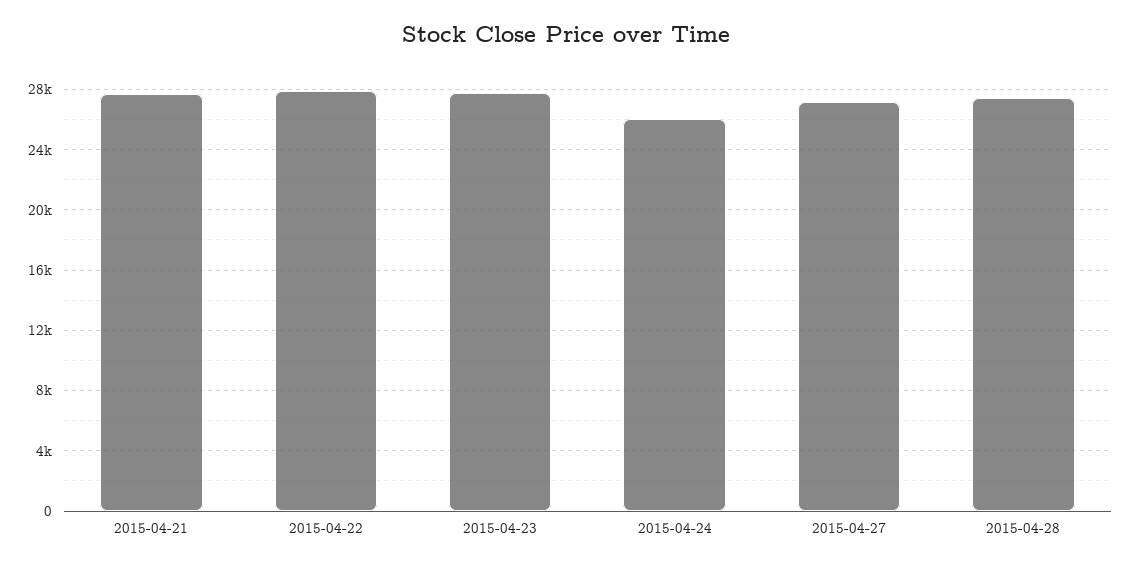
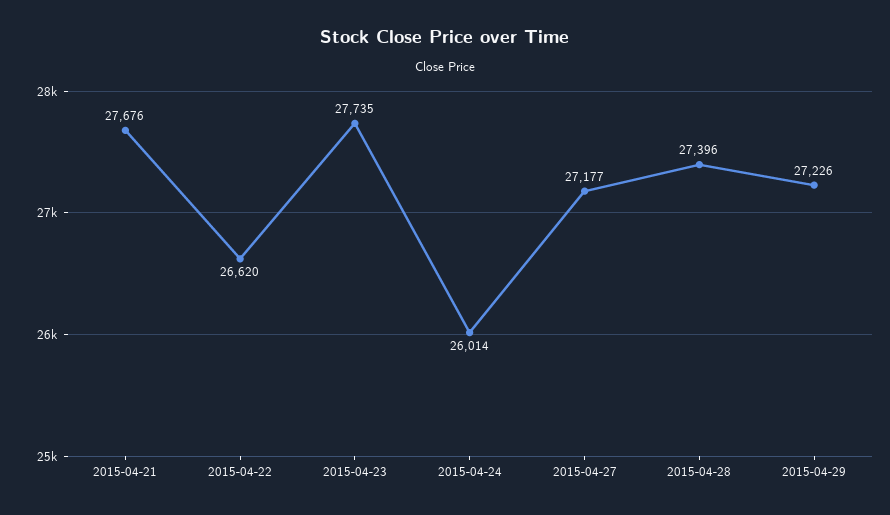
2015-04-22: 28000 -> 26620
2015-04-29: none -> 27226

